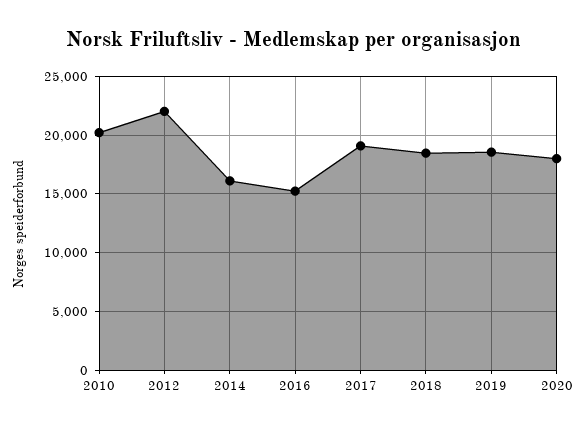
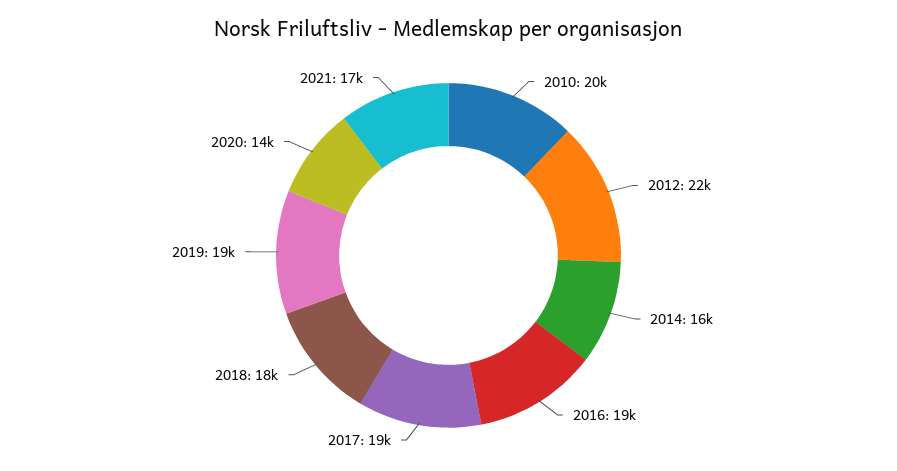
2016: 15000 -> 19000
2020: 18000 -> 14000
2021: none -> 17000

